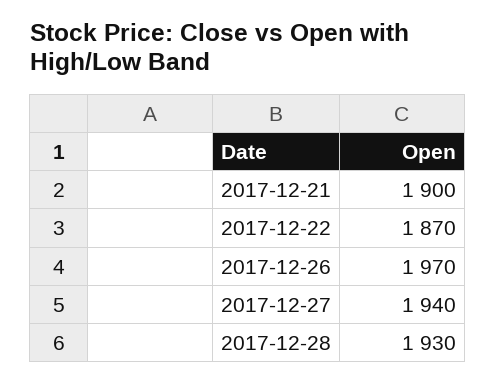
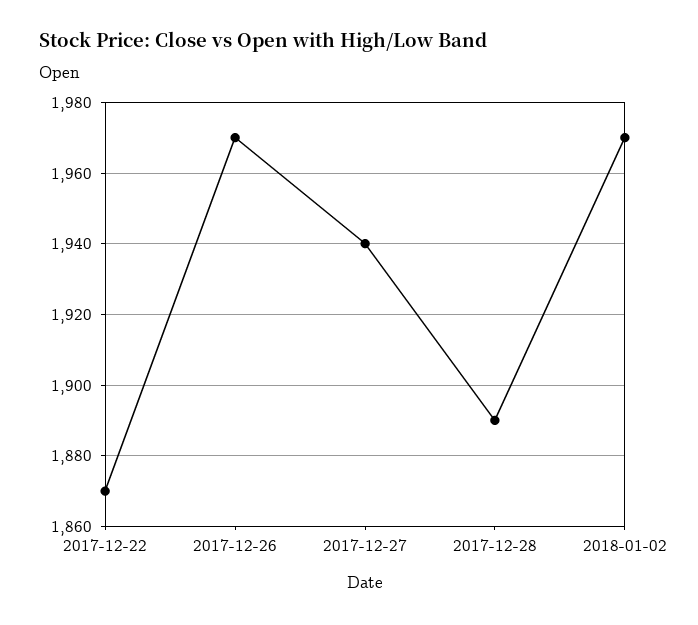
2017-12-21: 1900 -> none
2017-12-28: 1930 -> 1890
2018-01-02: none -> 1970

